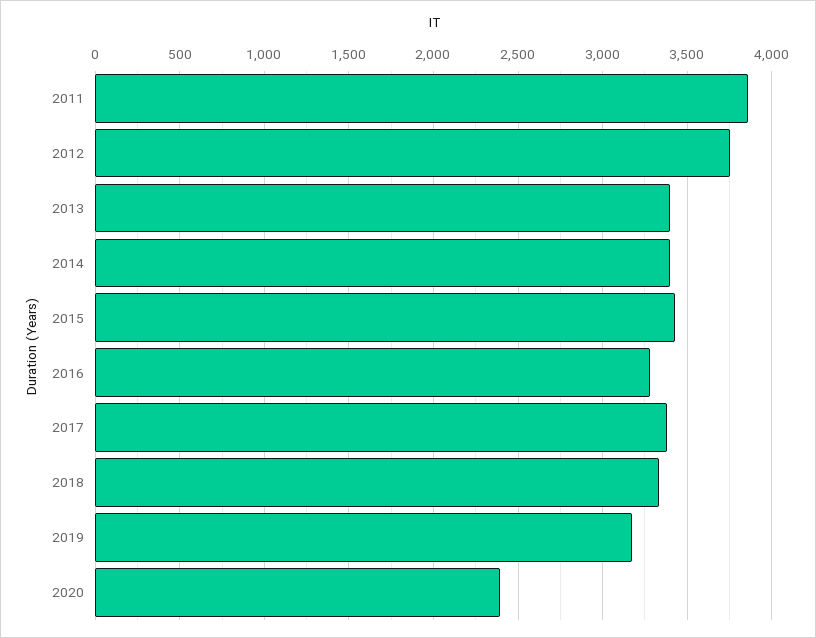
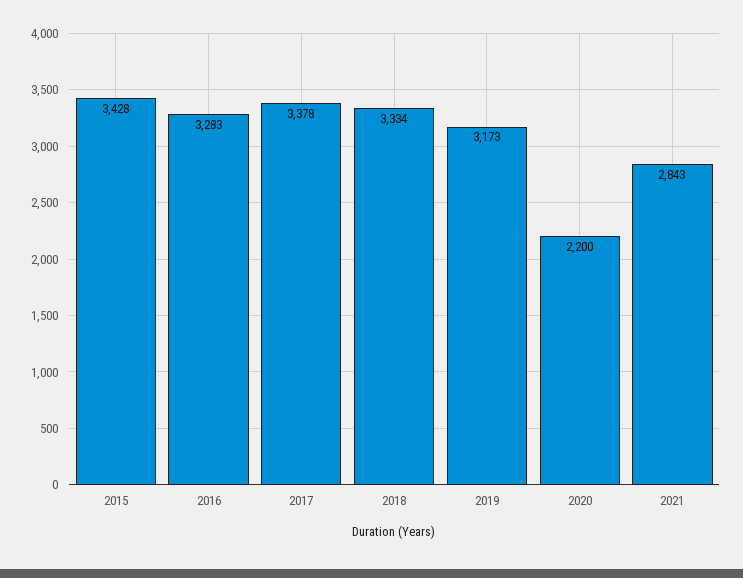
2011: 3850 -> none
2012: 3750 -> none
2013: 3400 -> none
2014: 3400 -> none
2020: 2400 -> 2200
2021: none -> 2843

